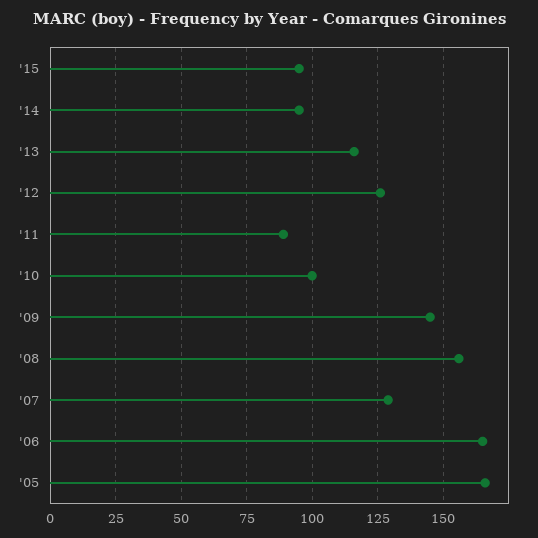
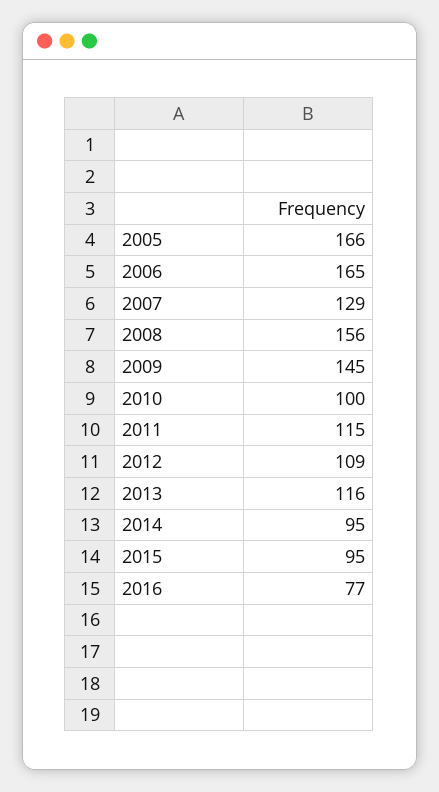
'12: 125 -> 109
'11: 90 -> 115
2016: none -> 77

